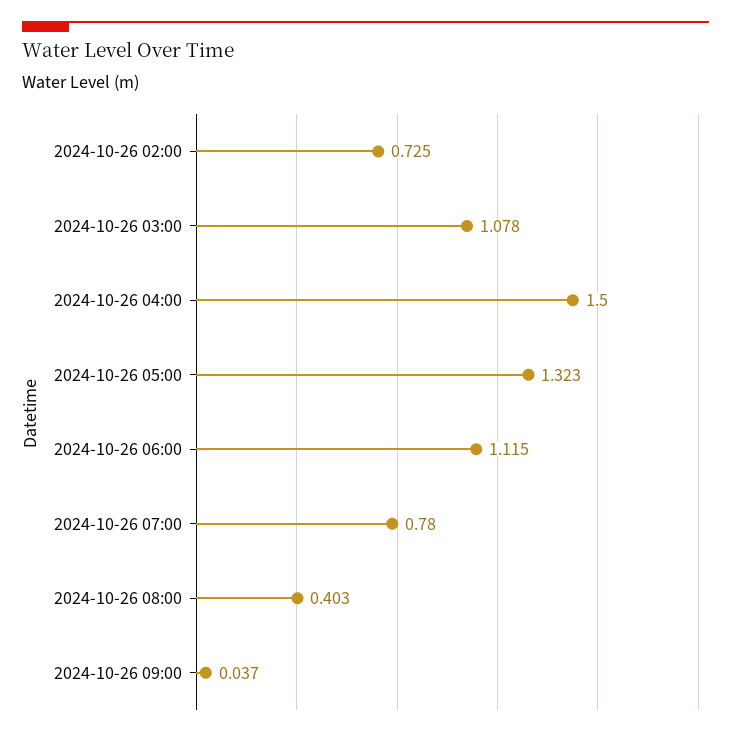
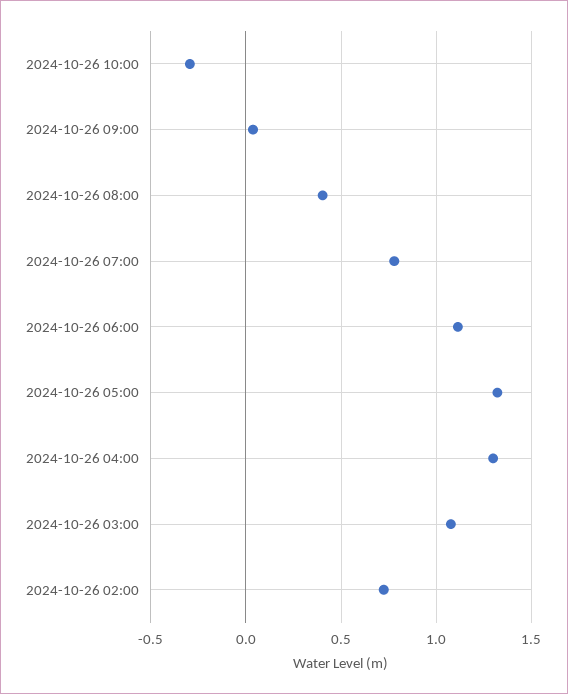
2024-10-26 04:00: 1.5 -> 1.3
2024-10-26 10:00: none -> -0.3

